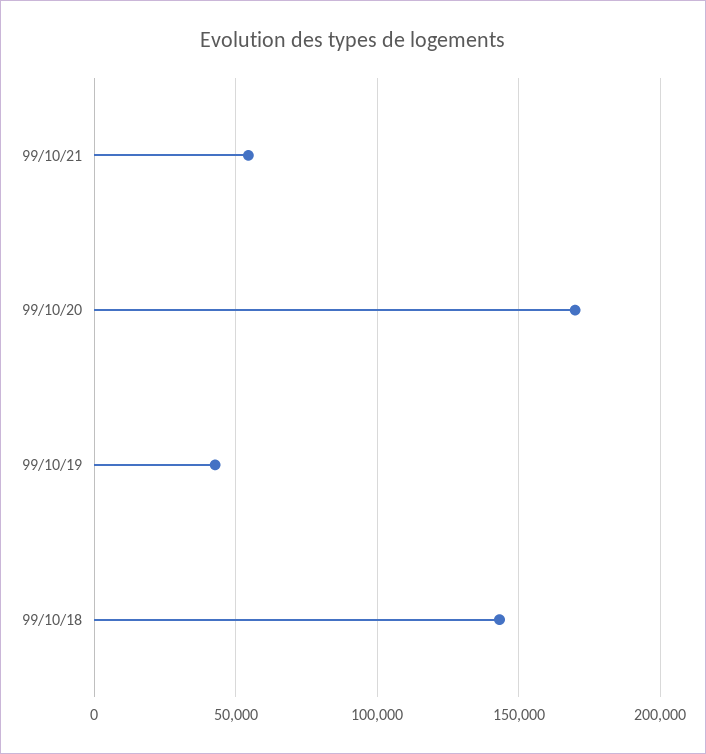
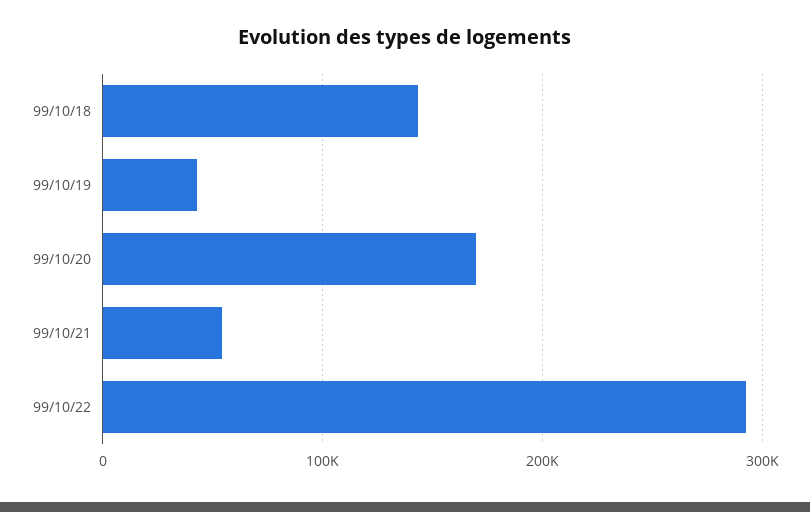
99/10/22: none -> 290000

